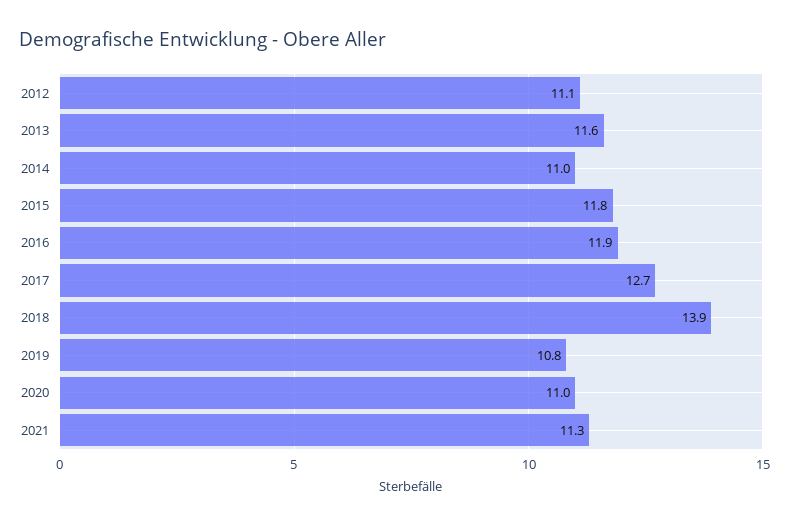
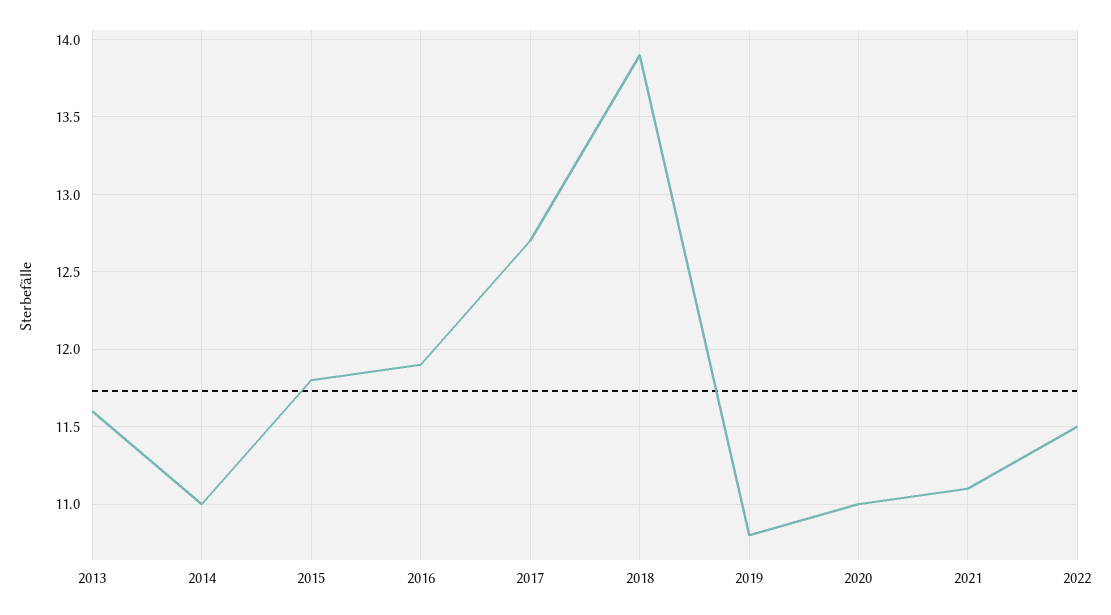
2012: 11.1 -> none
2021: 11.3 -> 11.1
2022: none -> 11.5

